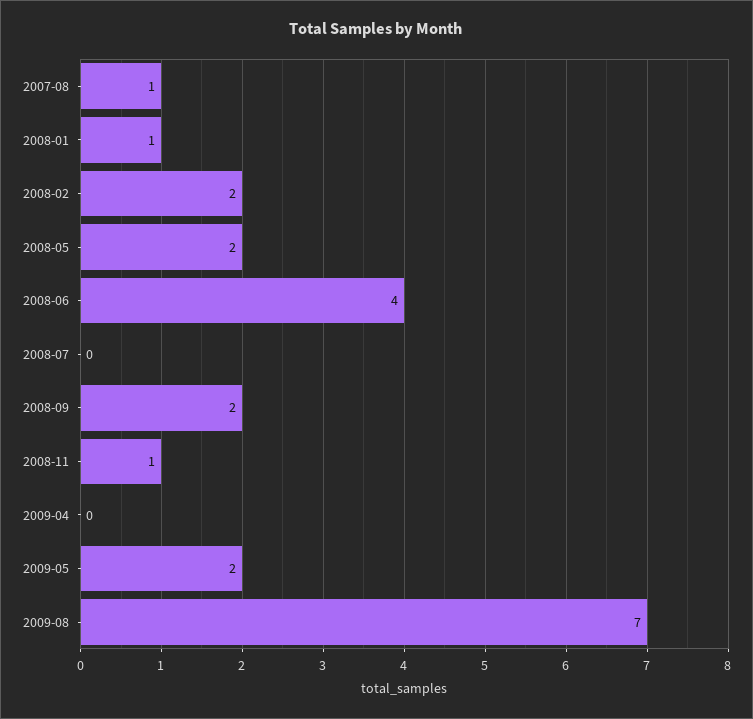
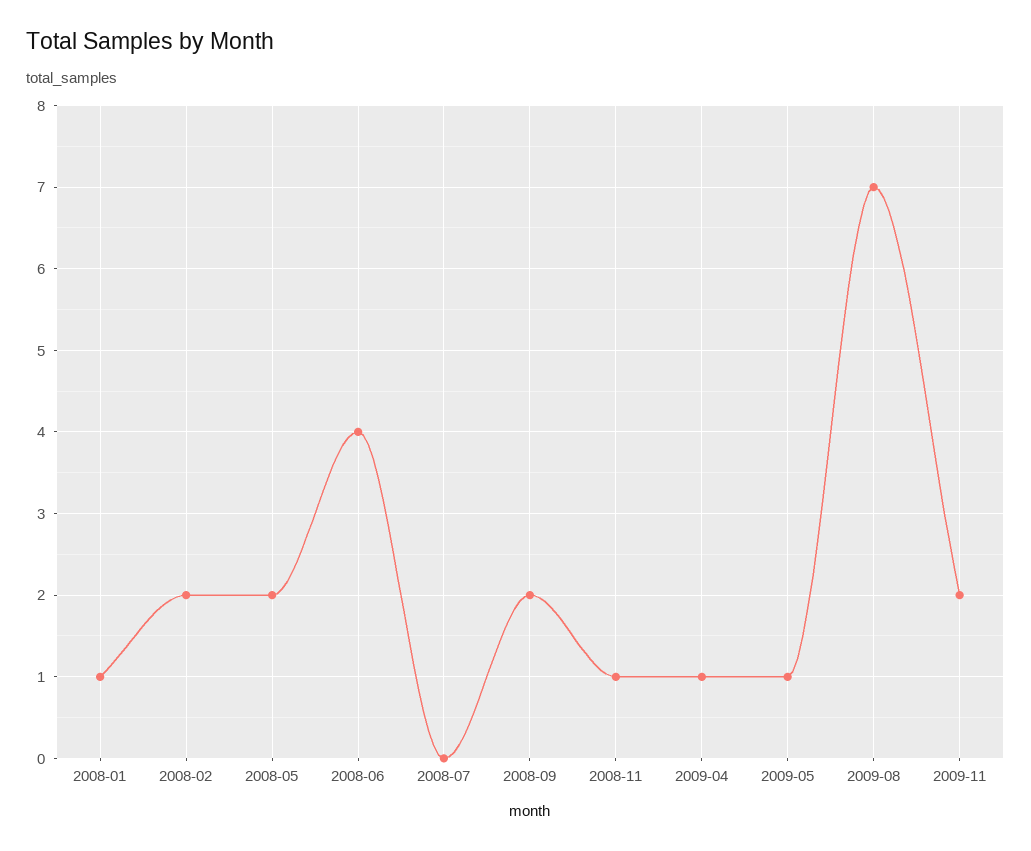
2007-08: 1 -> none
2009-04: 0 -> 1
2009-05: 2 -> 1
2009-11: none -> 2

